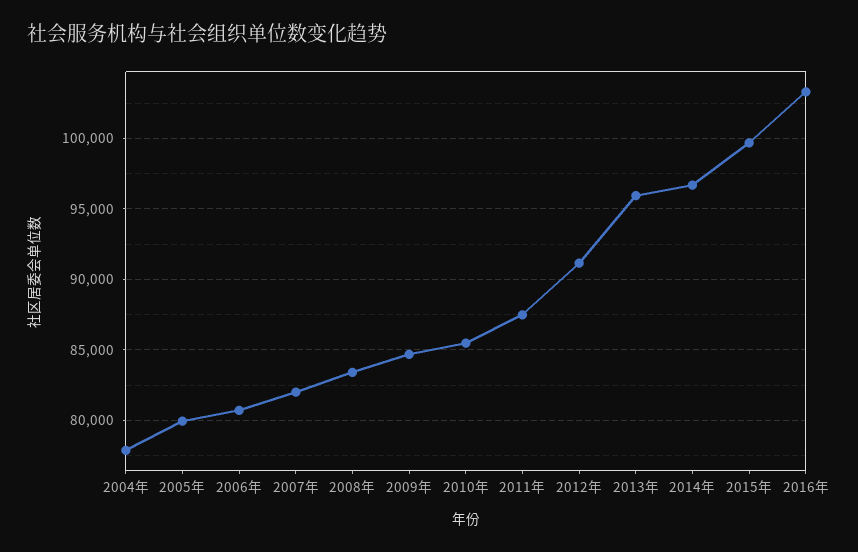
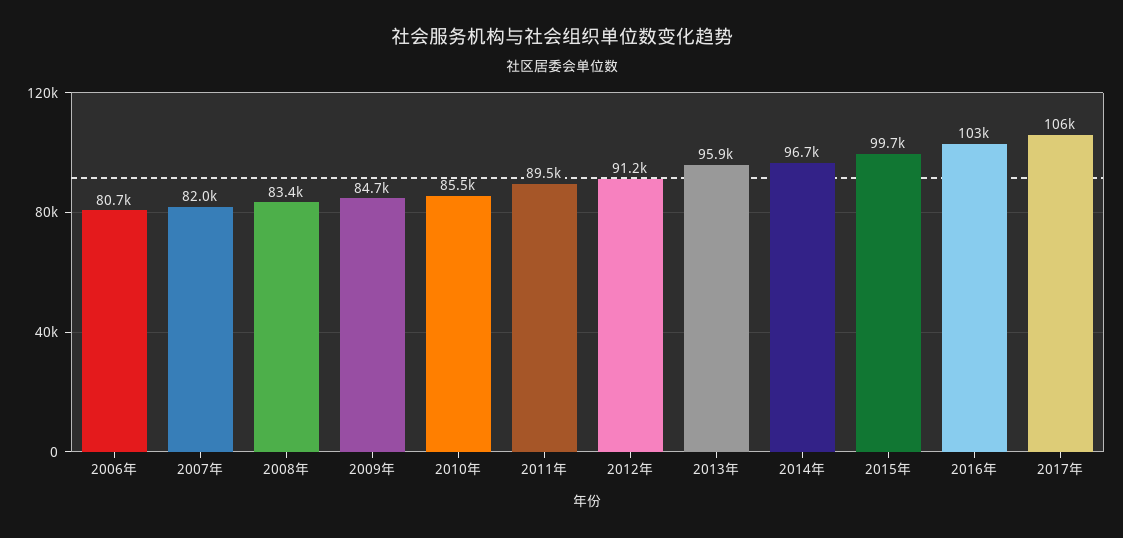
2004年: 78000 -> none
2005年: 80000 -> none
2011年: 87500 -> 89500
2017年: none -> 106000

